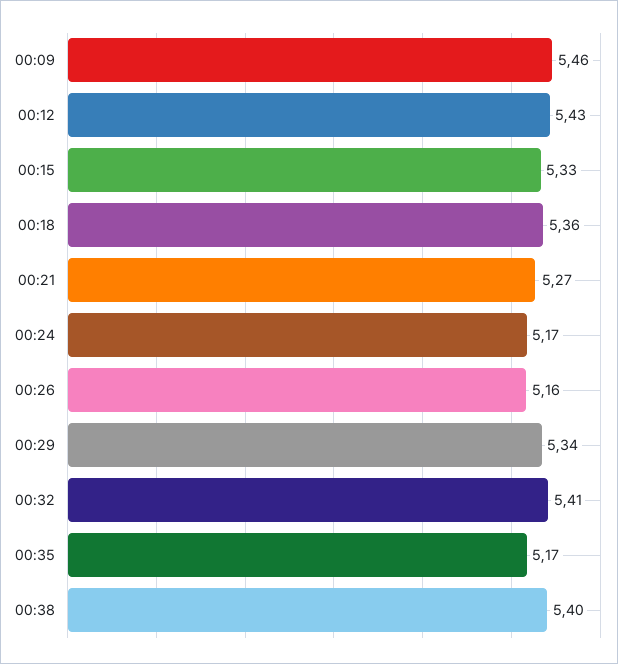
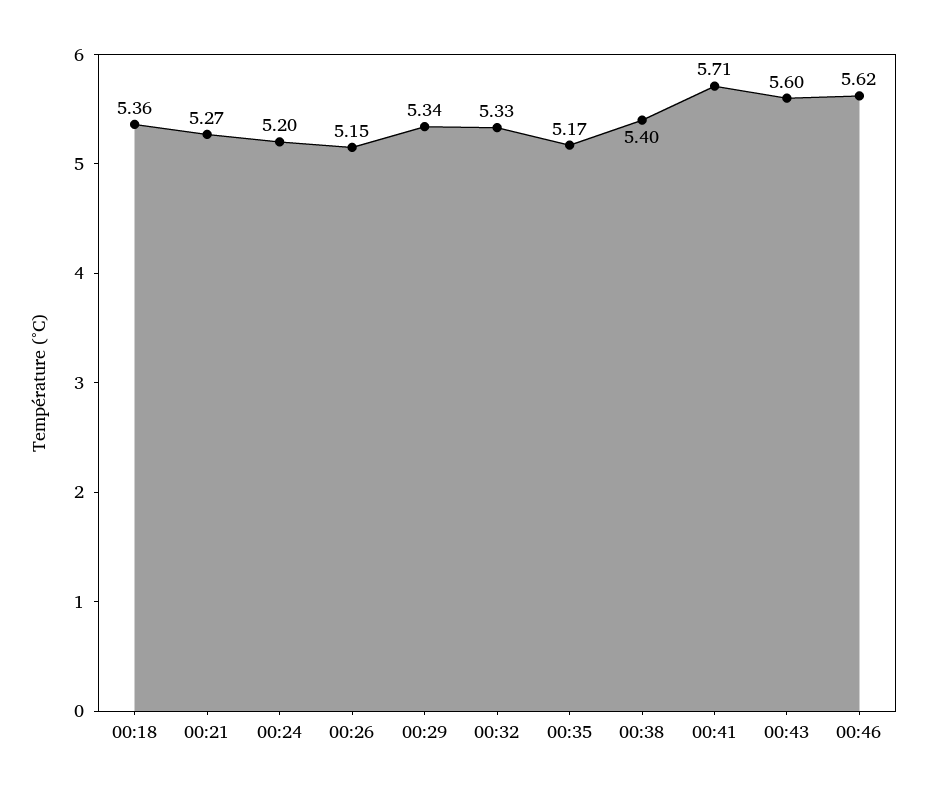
00:09: 5.46 -> none
00:12: 5.43 -> none
00:15: 5.33 -> none
00:24: 5.17 -> 5.2
00:26: 5.16 -> 5.15
00:32: 5.41 -> 5.33
00:41: none -> 5.71
00:43: none -> 5.6
00:46: none -> 5.62

